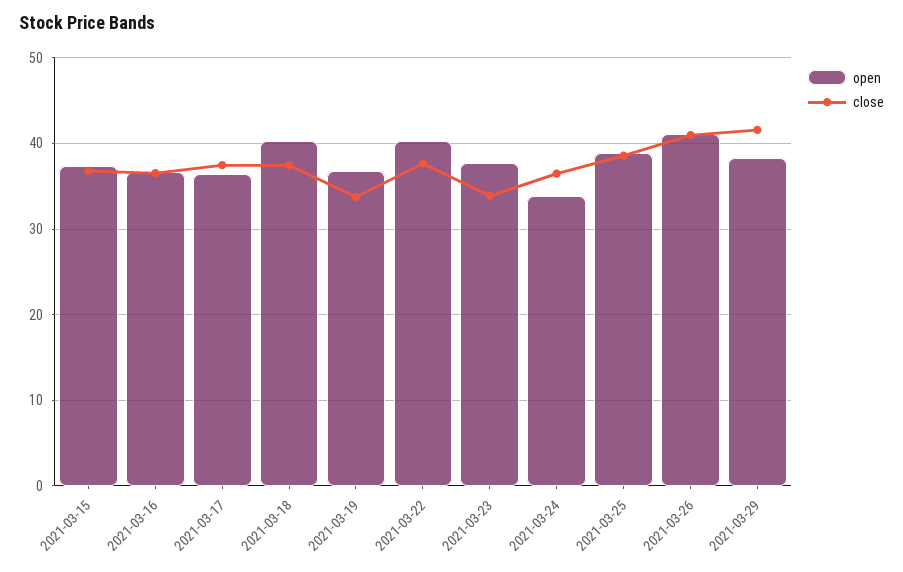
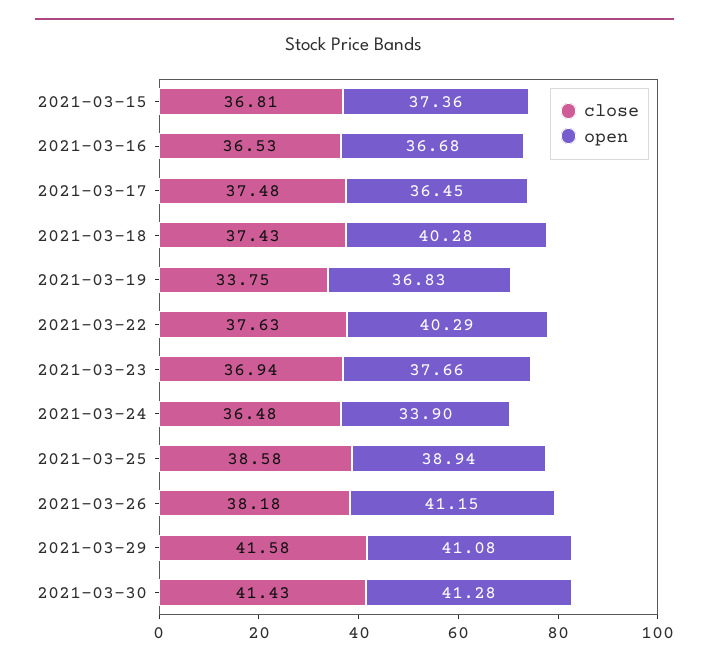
close, 2021-03-23: 34 -> 36.94
close, 2021-03-26: 41 -> 38.18
open, 2021-03-29: 38 -> 41.08
close, 2021-03-30: none -> 41.43
open, 2021-03-30: none -> 41.28

